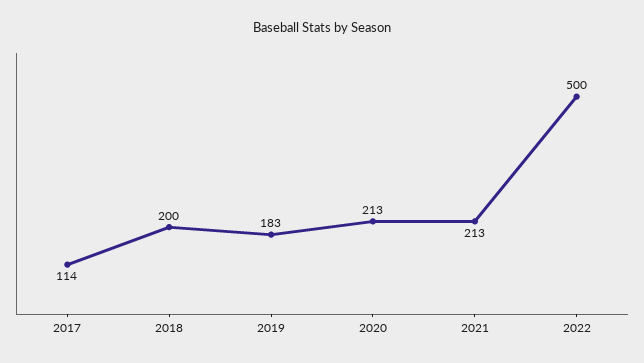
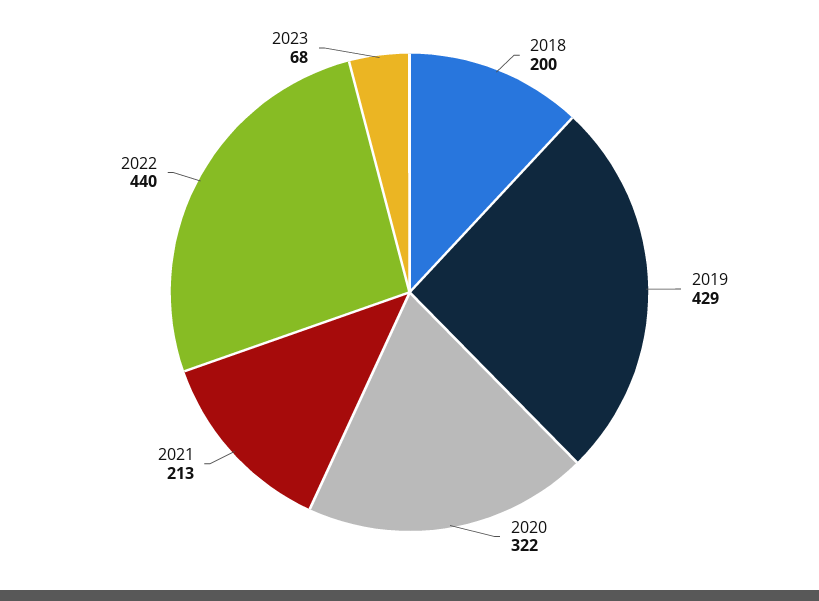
2017: 114 -> none
2019: 183 -> 429
2020: 213 -> 322
2022: 500 -> 440
2023: none -> 68

